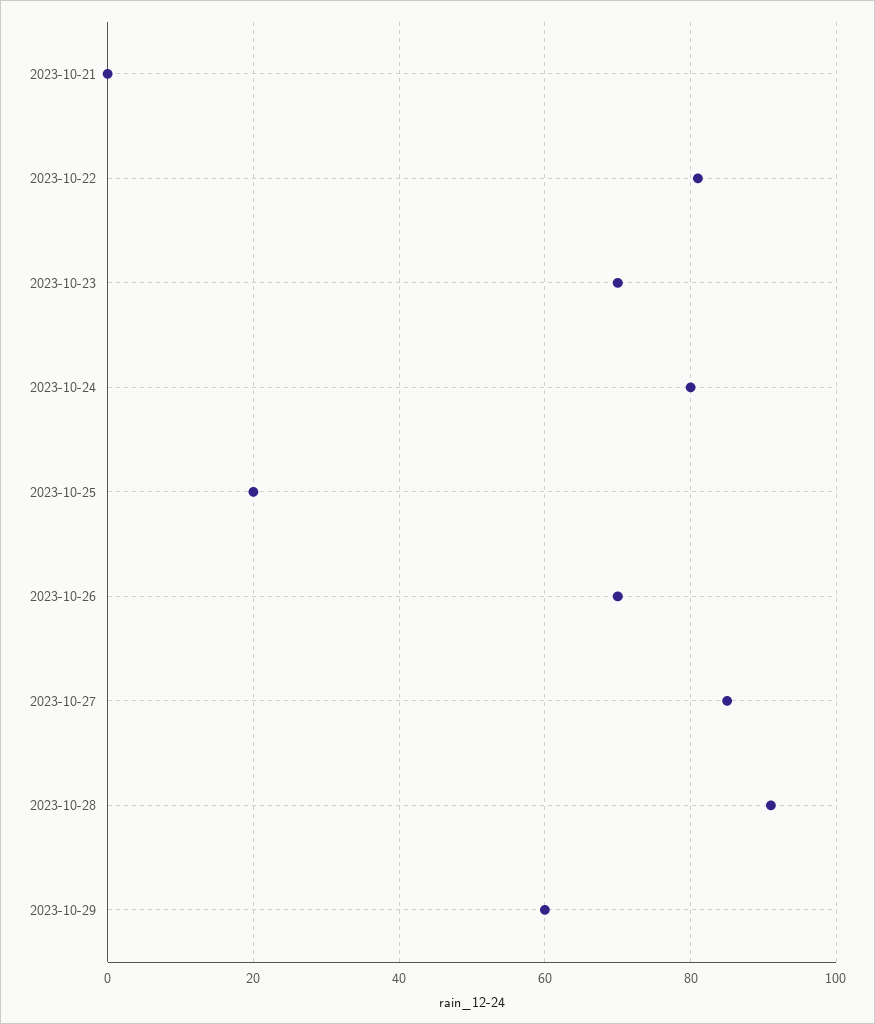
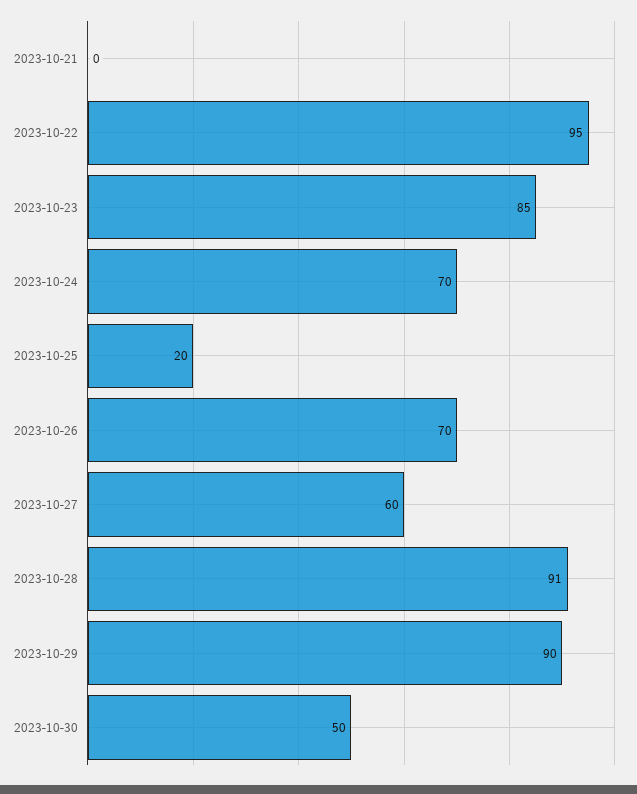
2023-10-22: 80 -> 95
2023-10-23: 70 -> 85
2023-10-24: 80 -> 70
2023-10-27: 85 -> 60
2023-10-29: 60 -> 90
2023-10-30: none -> 50

